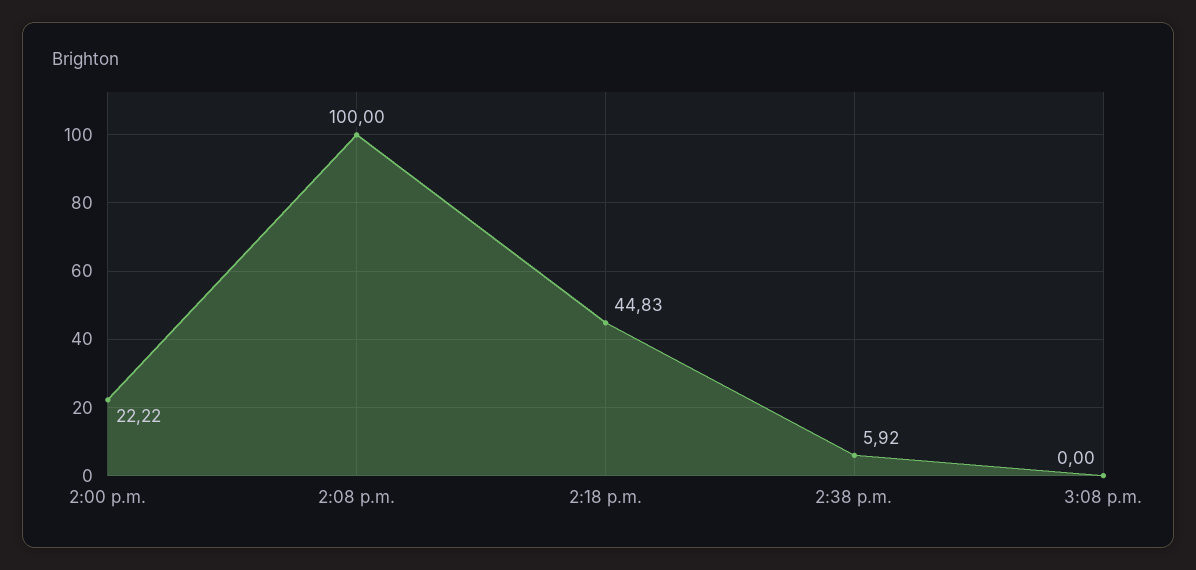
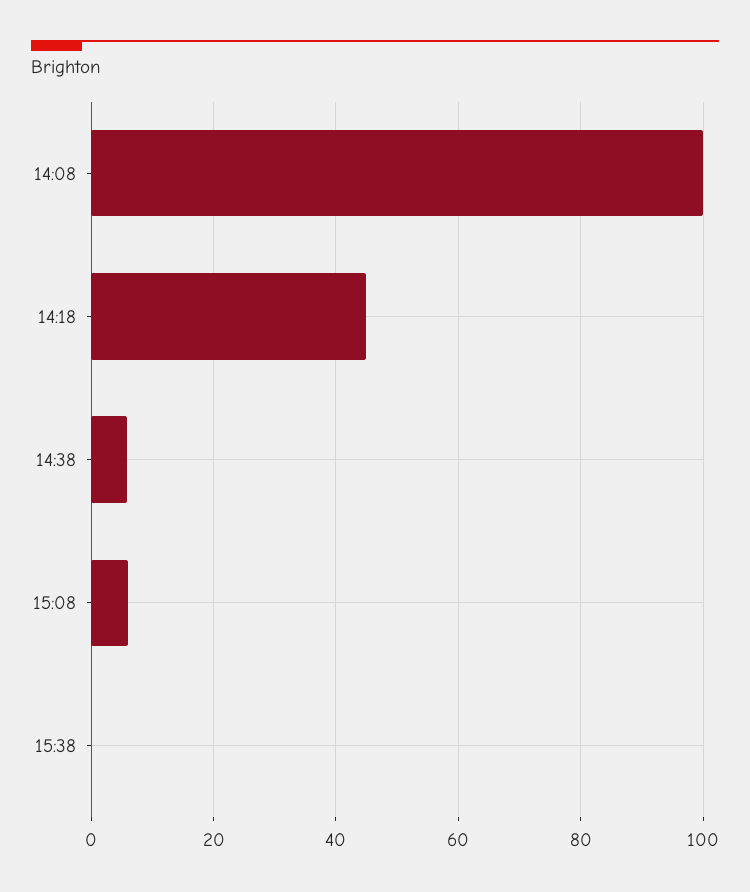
2:00 p.m.: 22.22 -> none
3:08 p.m.: 0 -> 6
15:38: none -> 0

